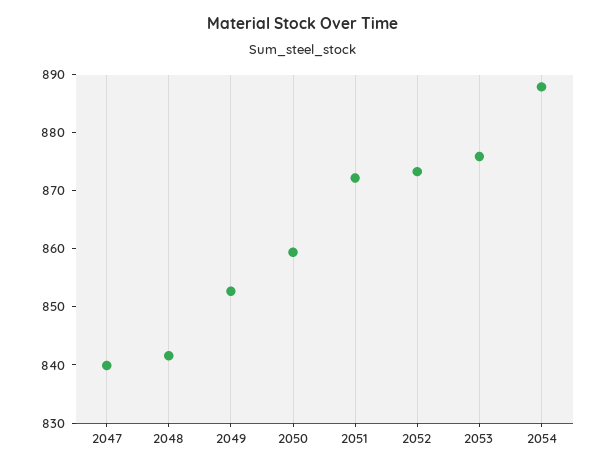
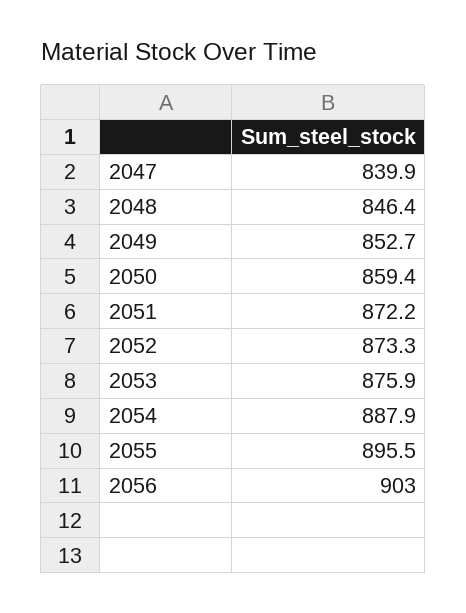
2048: 842 -> 846.4
2055: none -> 895.5
2056: none -> 903

